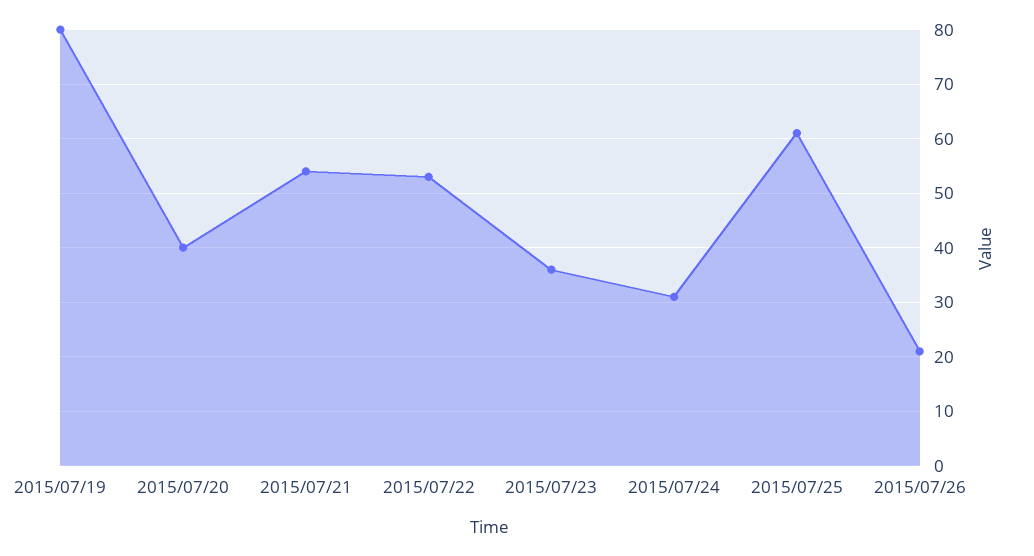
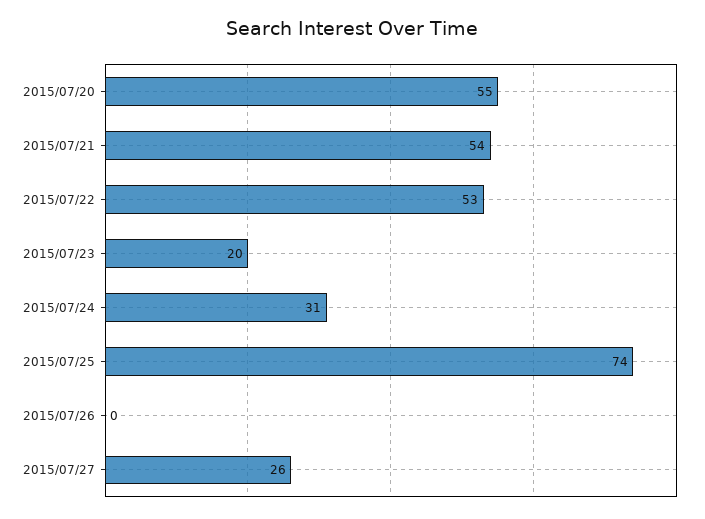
2015/07/19: 80 -> none
2015/07/20: 40 -> 55
2015/07/23: 35 -> 20
2015/07/25: 60 -> 74
2015/07/26: 20 -> 0
2015/07/27: none -> 26

